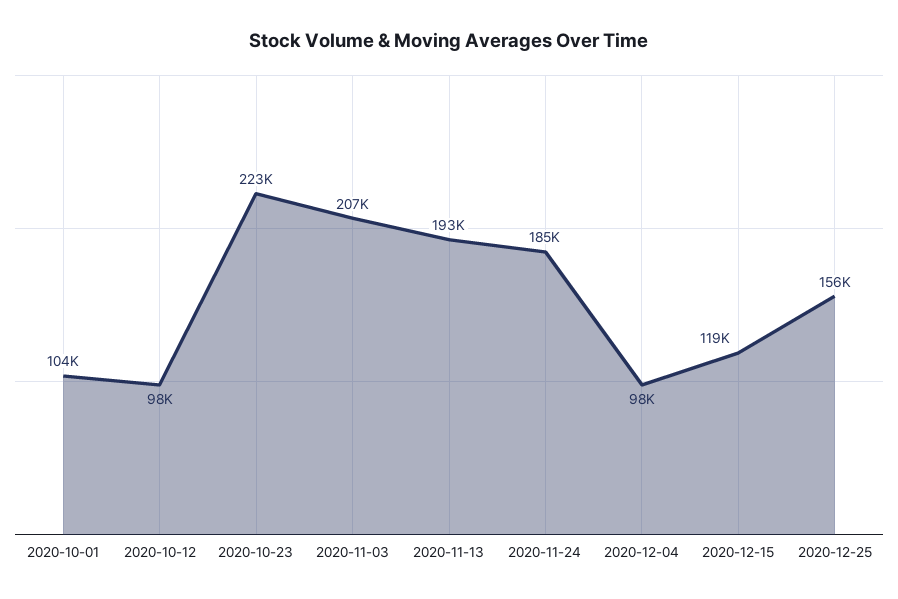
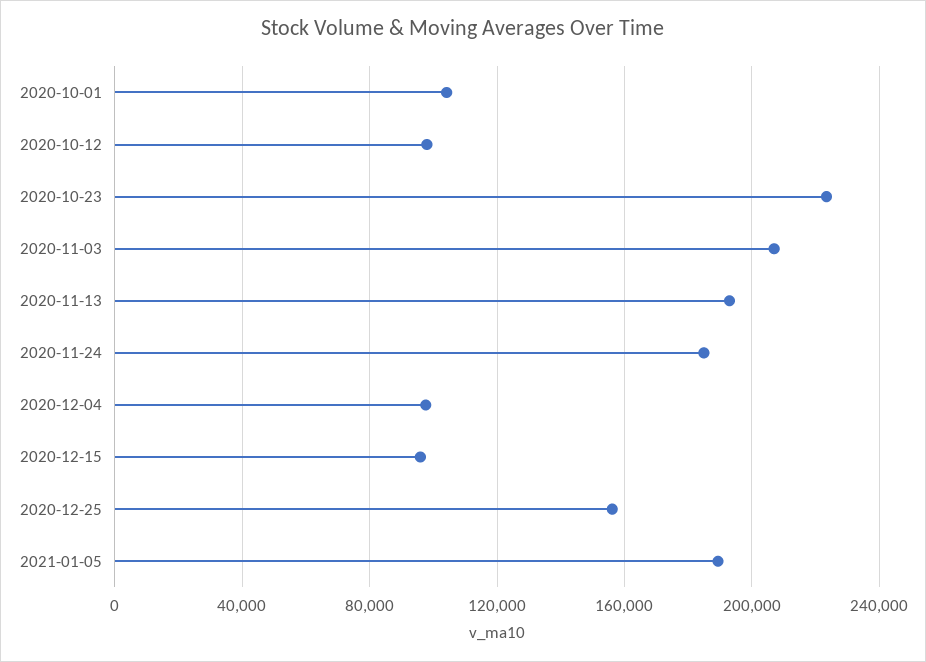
2020-12-15: 119000 -> 95000
2021-01-05: none -> 190000

